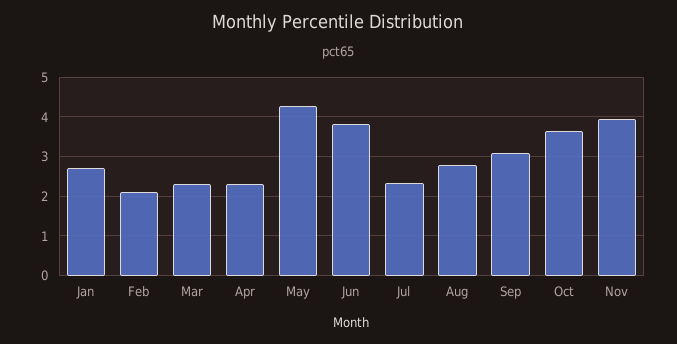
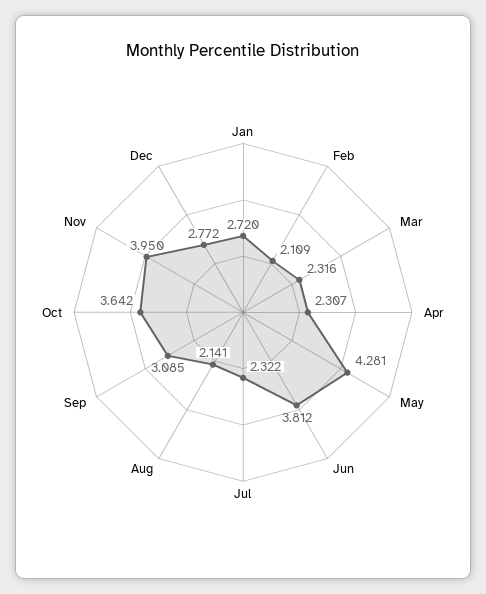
Aug: 2.8 -> 2.141
Dec: none -> 2.772

